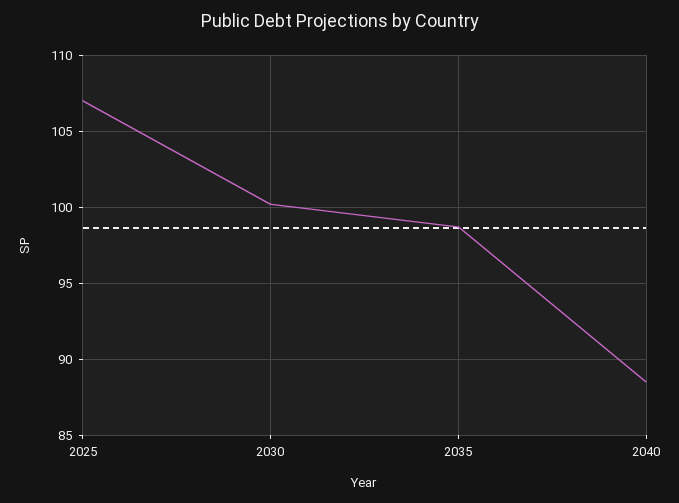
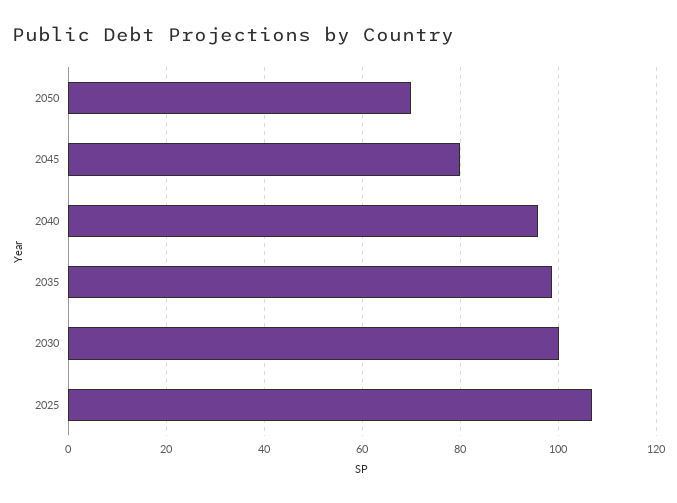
2040: 88.5 -> 96
2050: none -> 70
2045: none -> 80

